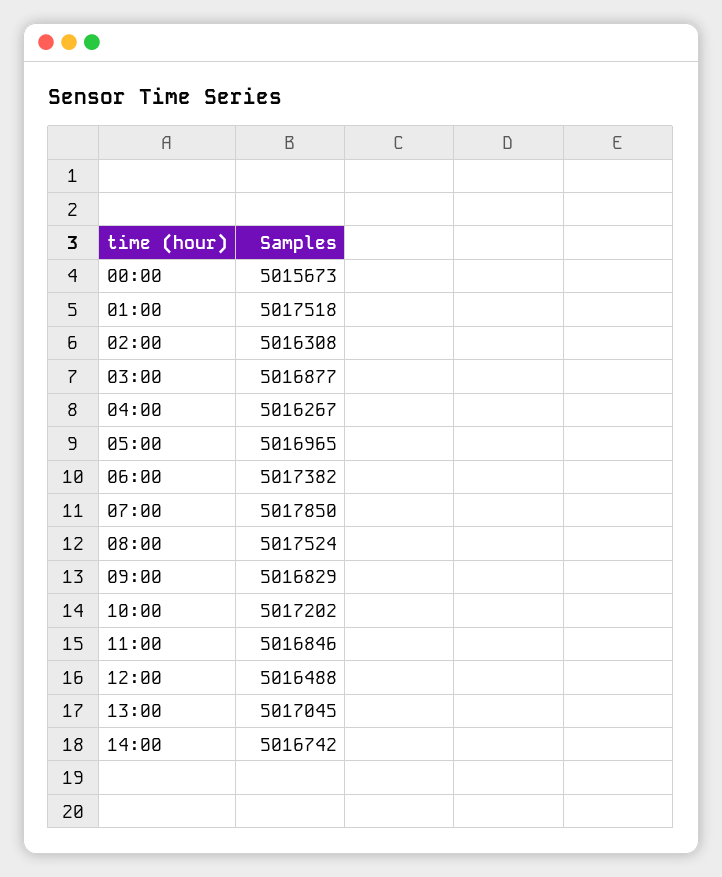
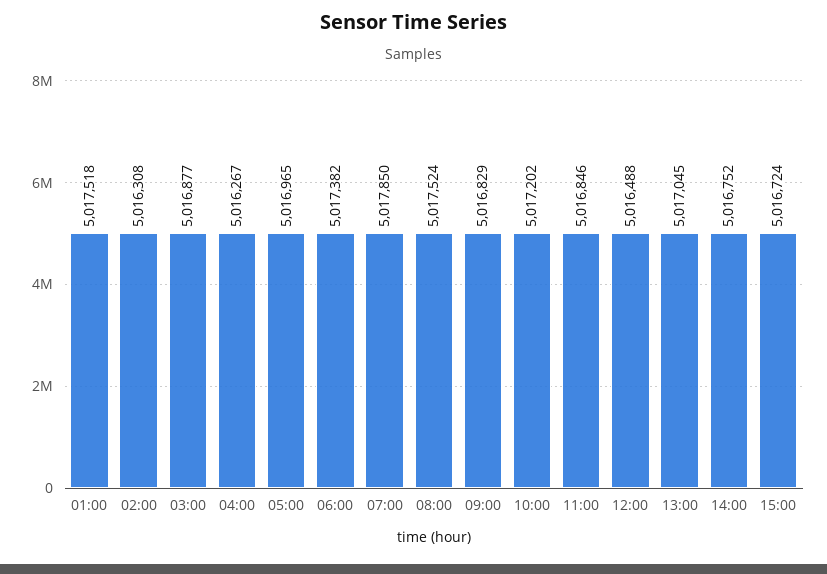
00:00: 5015673 -> none
14:00: 5016742 -> 5016752
15:00: none -> 5016724

